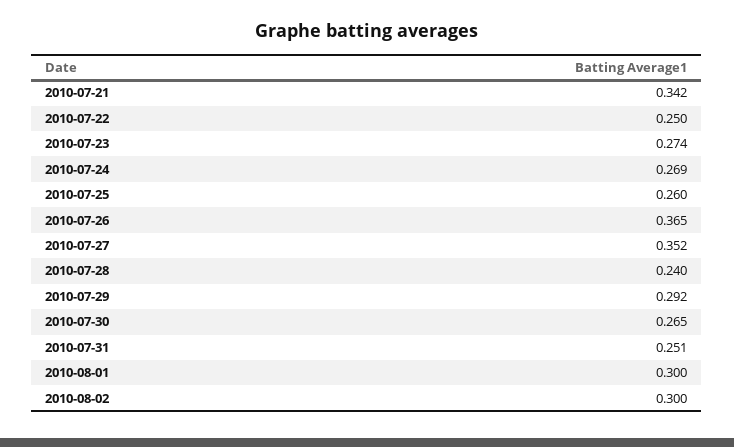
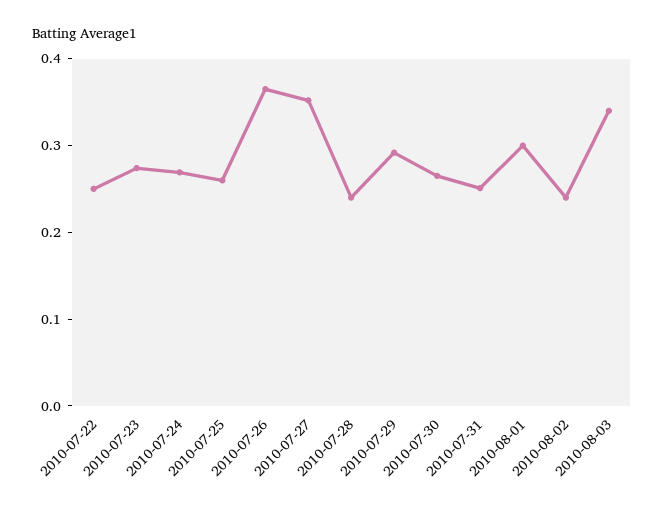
2010-07-21: 0.342 -> none
2010-08-02: 0.3 -> 0.24
2010-08-03: none -> 0.34

